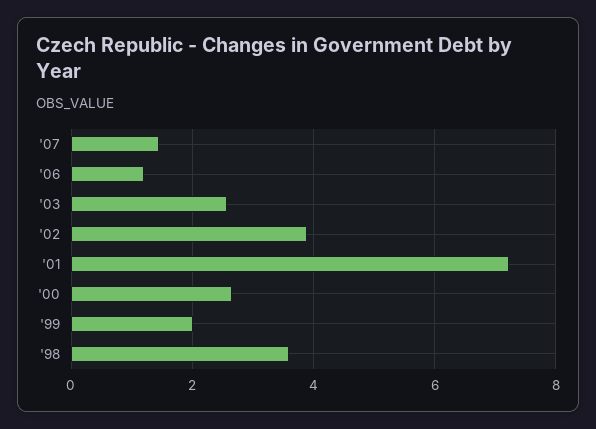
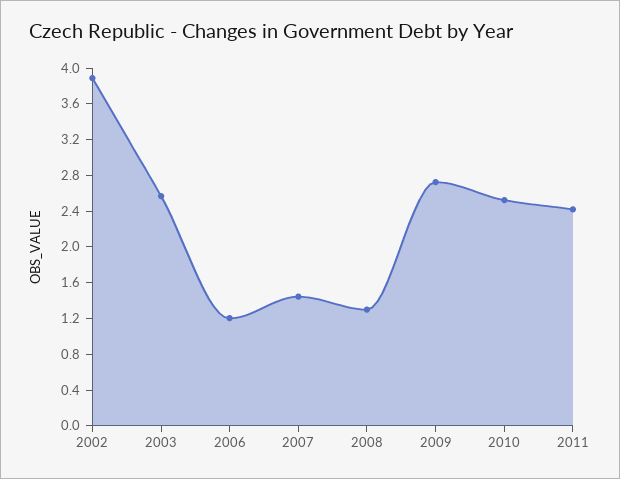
'01: 7.2 -> none
'00: 2.6 -> none
'99: 2 -> none
'98: 3.6 -> none
2008: none -> 1.3
2009: none -> 2.7
2010: none -> 2.5
2011: none -> 2.4

